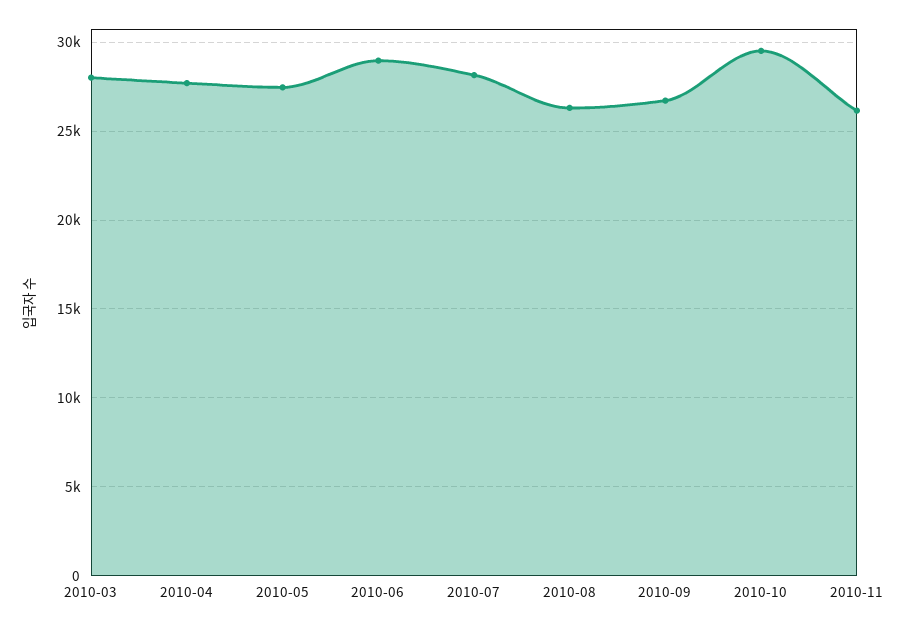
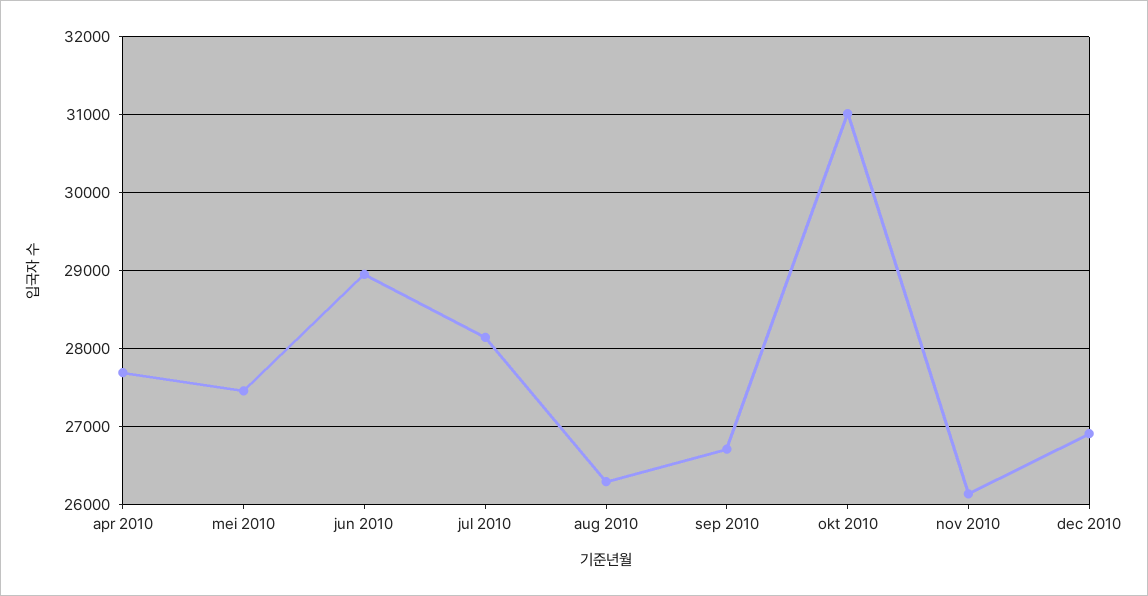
2010-03: 28000 -> none
2010-10: 29500 -> 31000
dec 2010: none -> 26900

